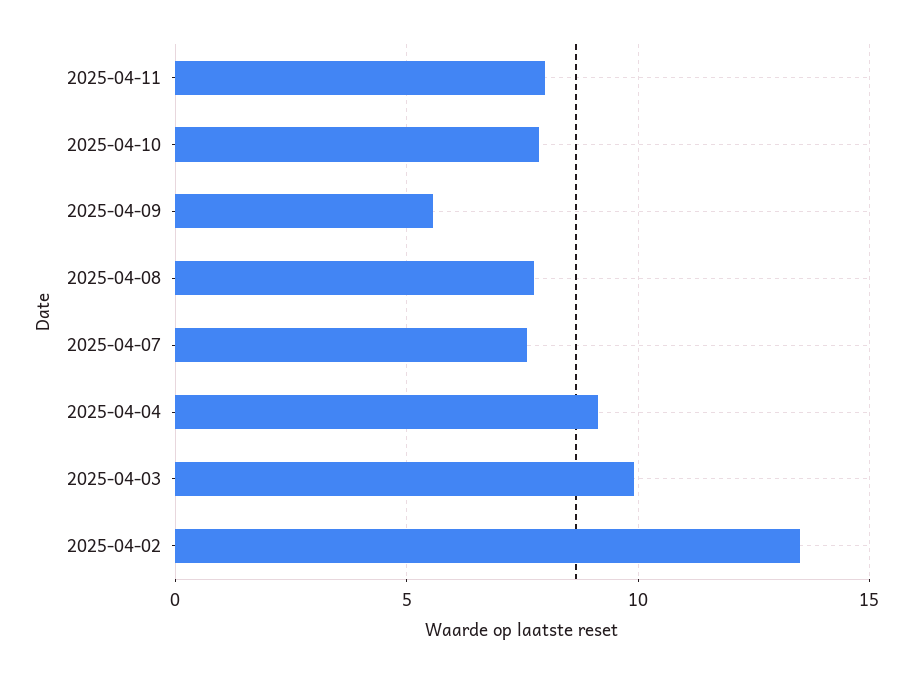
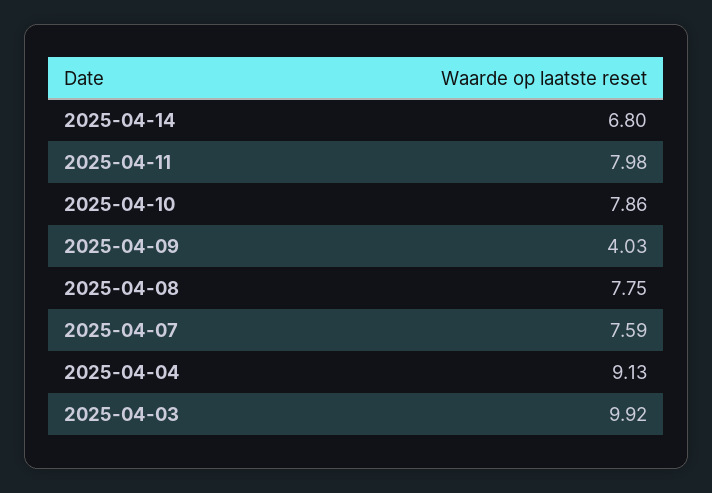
2025-04-09: 5.5 -> 4.03
2025-04-02: 13.5 -> none
2025-04-14: none -> 6.8

